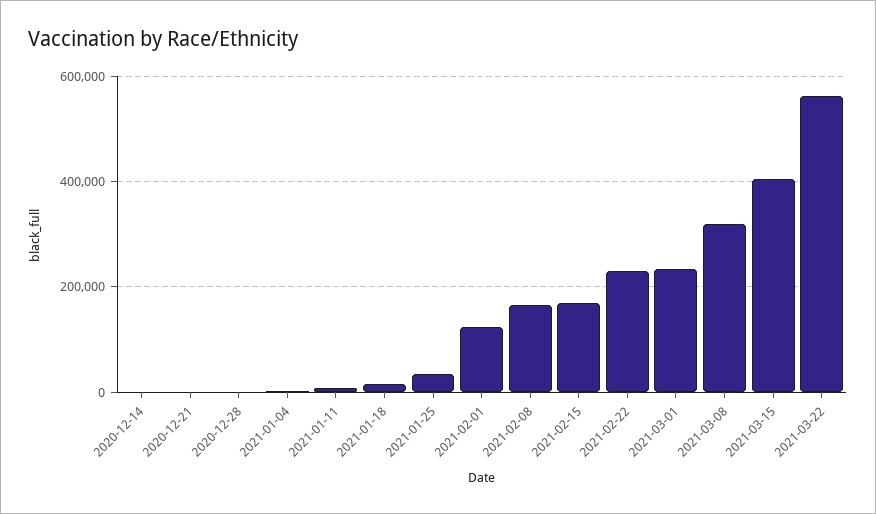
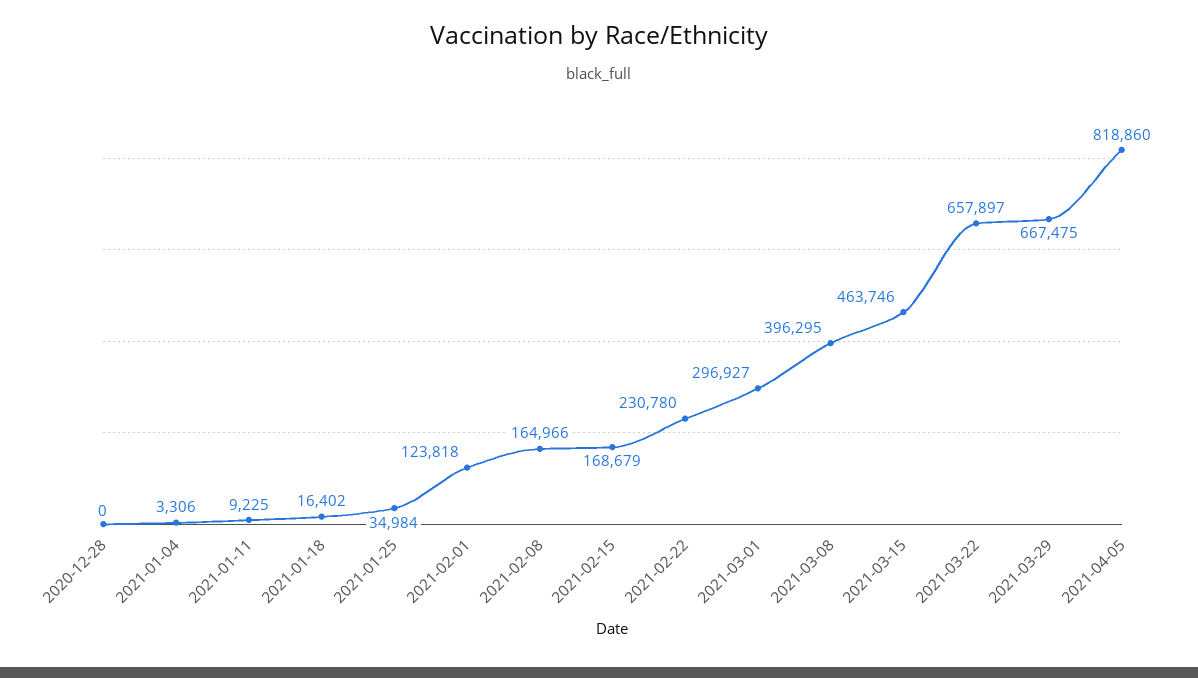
2020-12-14: 0 -> none
2020-12-21: 0 -> none
2021-03-01: 240000 -> 296927
2021-03-08: 320000 -> 396295
2021-03-15: 400000 -> 463746
2021-03-22: 560000 -> 657897
2021-03-29: none -> 667475
2021-04-05: none -> 818860

